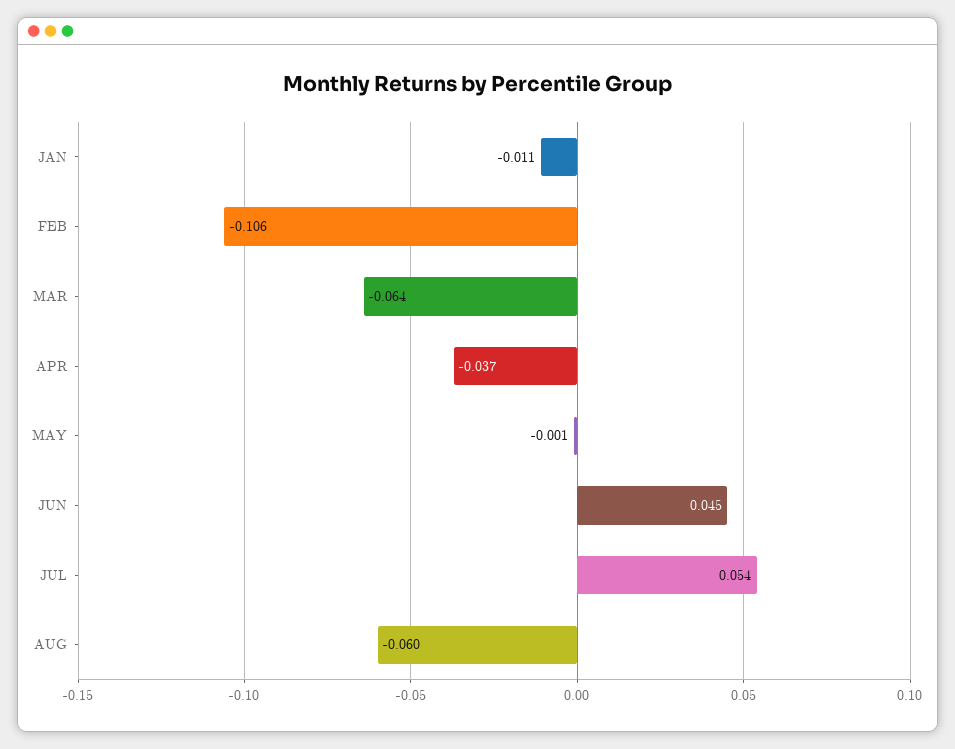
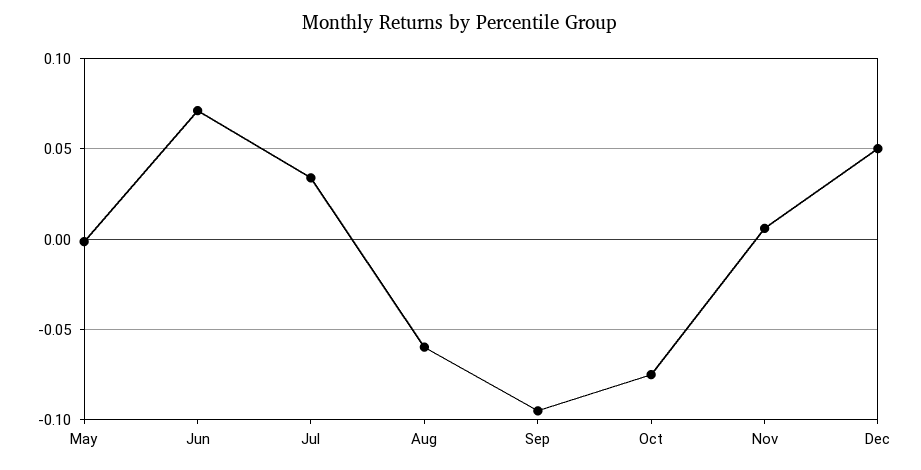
JAN: -0.011 -> none
FEB: -0.106 -> none
MAR: -0.064 -> none
APR: -0.037 -> none
JUN: 0.045 -> 0.07
JUL: 0.054 -> 0.035
Sep: none -> -0.095
Oct: none -> -0.075
Nov: none -> 0.005
Dec: none -> 0.05

